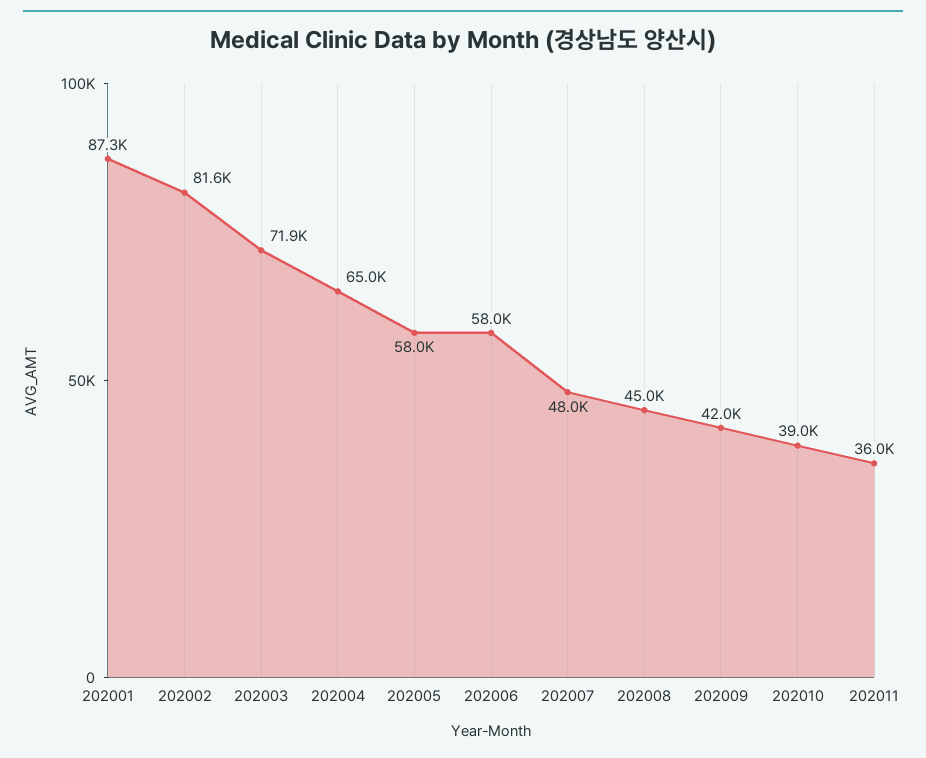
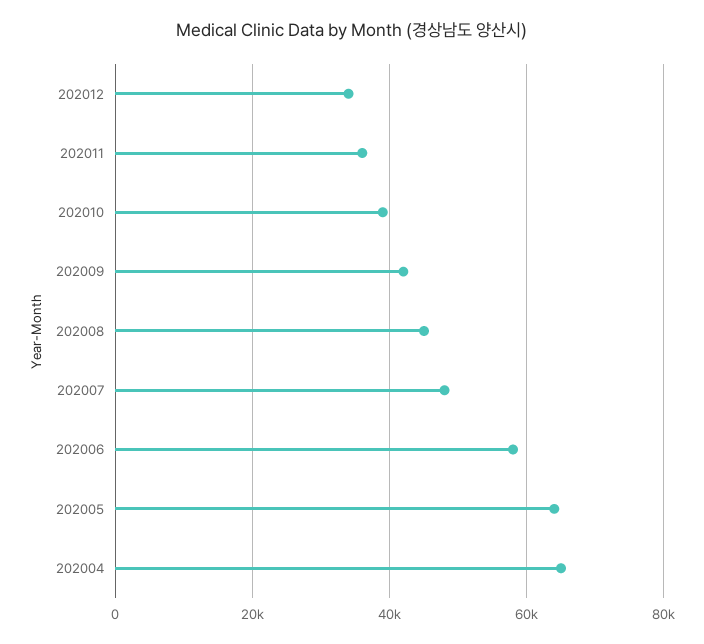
202001: 87300 -> none
202002: 81600 -> none
202003: 71900 -> none
202005: 58000 -> 64000
202012: none -> 34000

